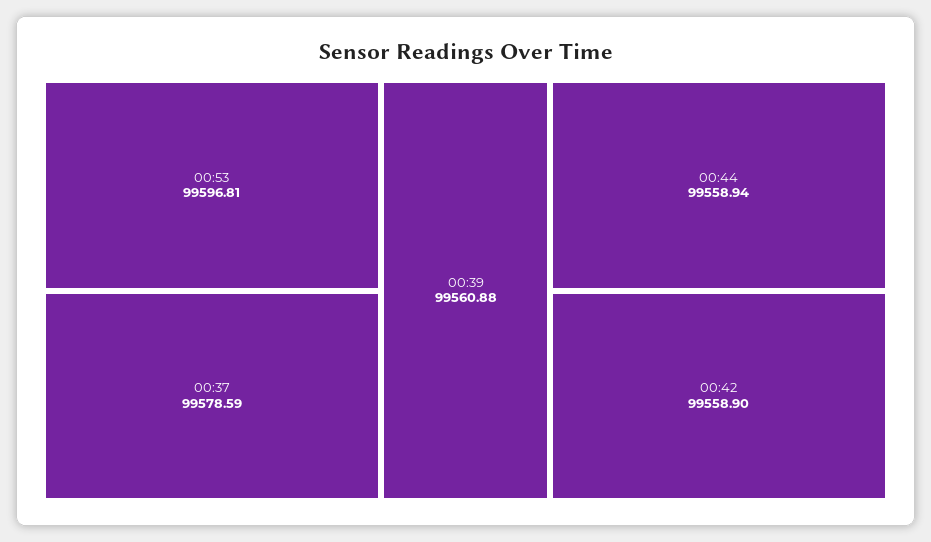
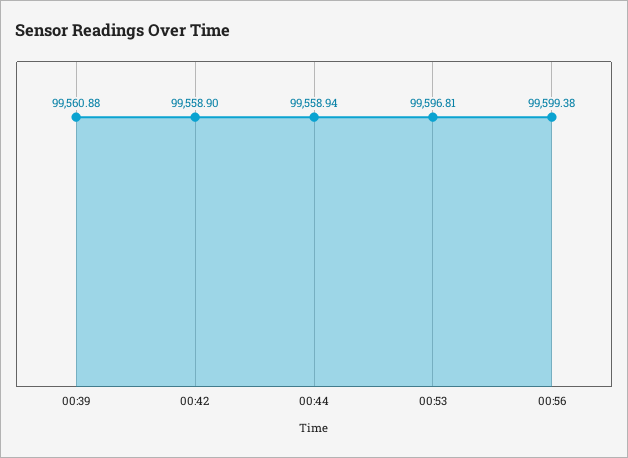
00:37: 99578.59 -> none
00:56: none -> 99599.38

